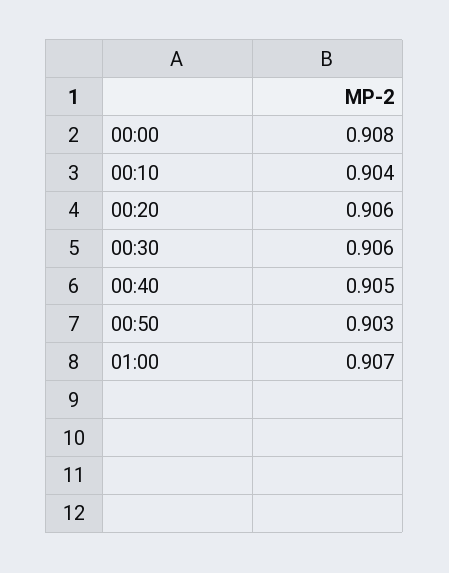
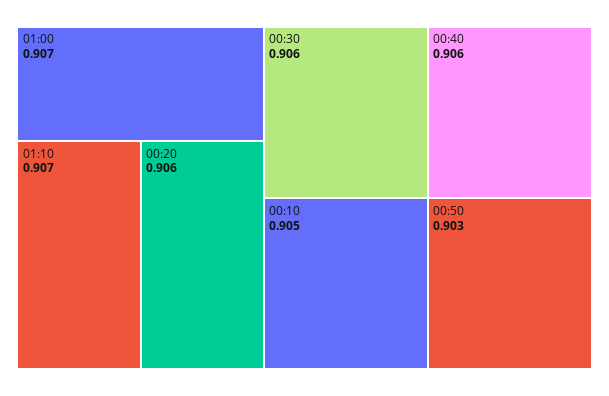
00:00: 0.908 -> none
00:10: 0.904 -> 0.905
00:40: 0.905 -> 0.906
01:10: none -> 0.907

